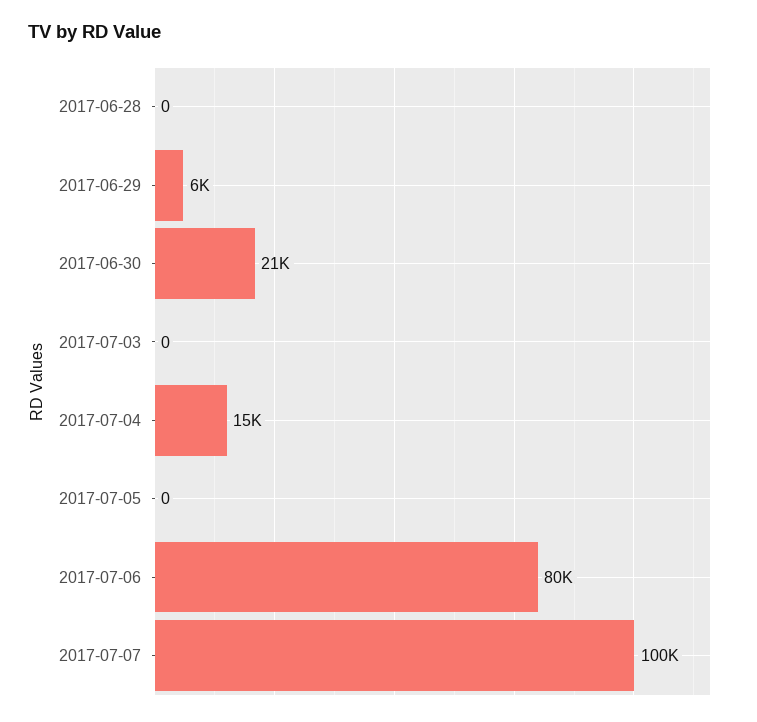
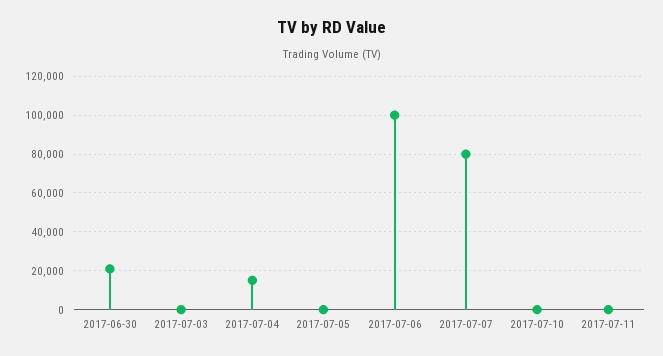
2017-06-28: 0 -> none
2017-06-29: 6000 -> none
2017-07-06: 80000 -> 100000
2017-07-07: 100000 -> 80000
2017-07-10: none -> 0
2017-07-11: none -> 0

